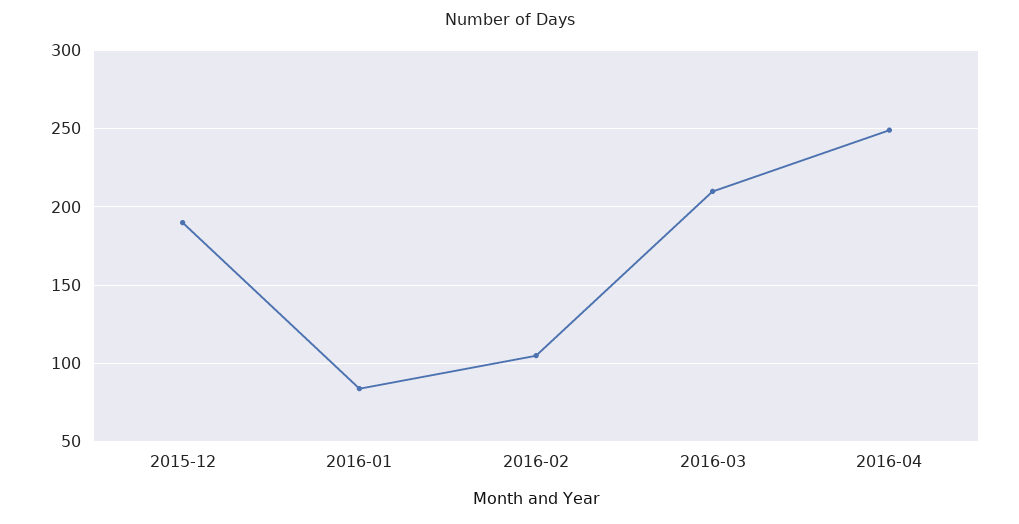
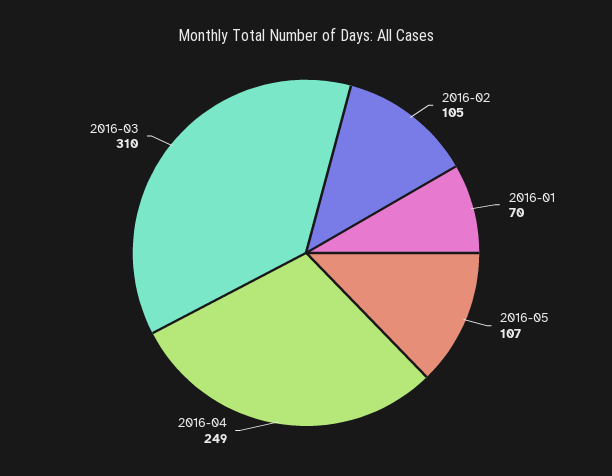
2015-12: 190 -> none
2016-01: 85 -> 70
2016-03: 210 -> 310
2016-05: none -> 107

